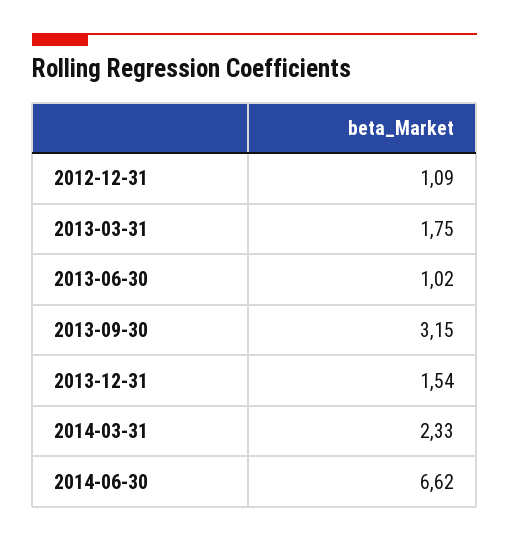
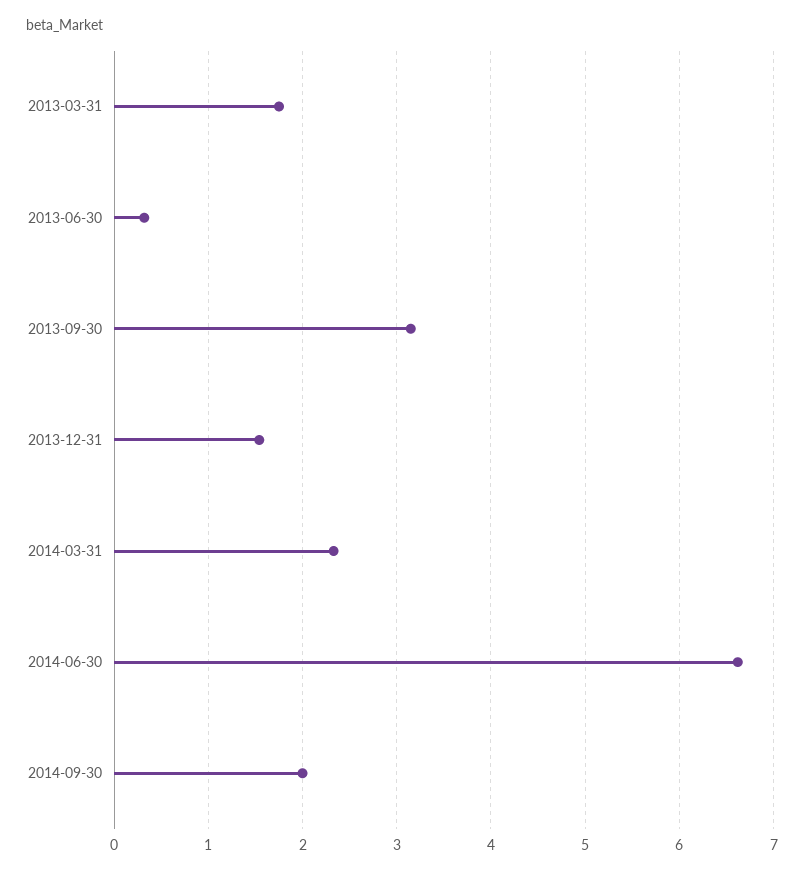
2012-12-31: 1.09 -> none
2013-06-30: 1.02 -> 0.3
2014-09-30: none -> 2

